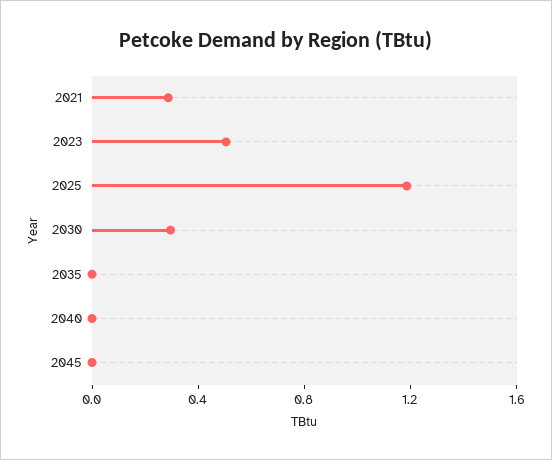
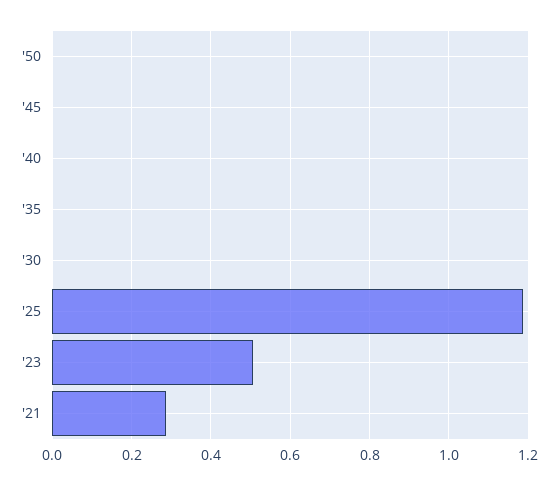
2030: 0.3 -> 0
'50: none -> 0

